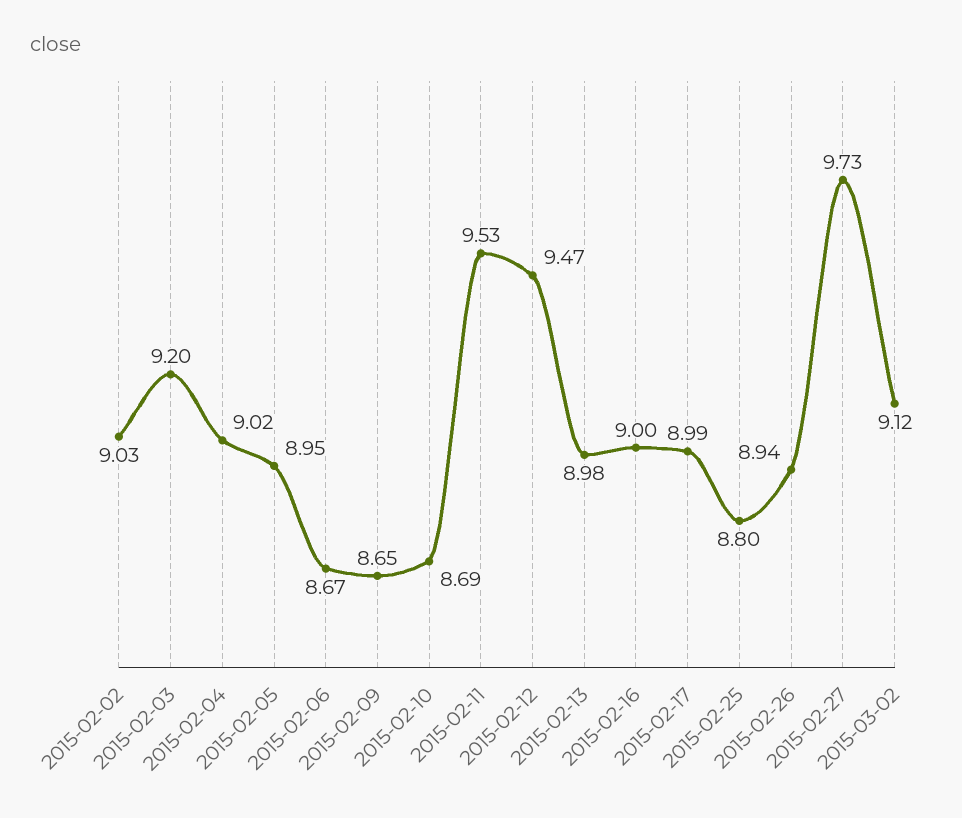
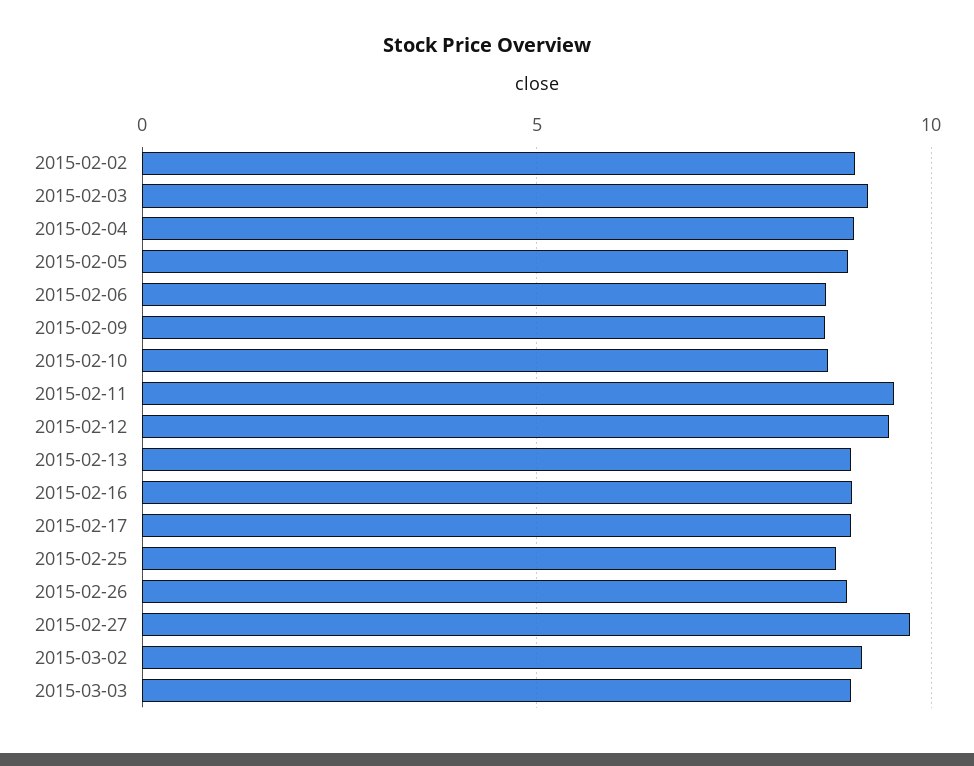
2015-03-03: none -> 9

